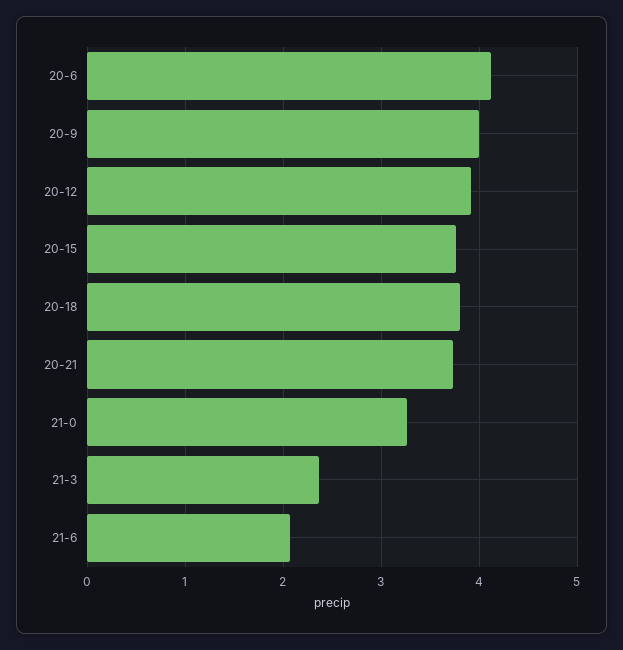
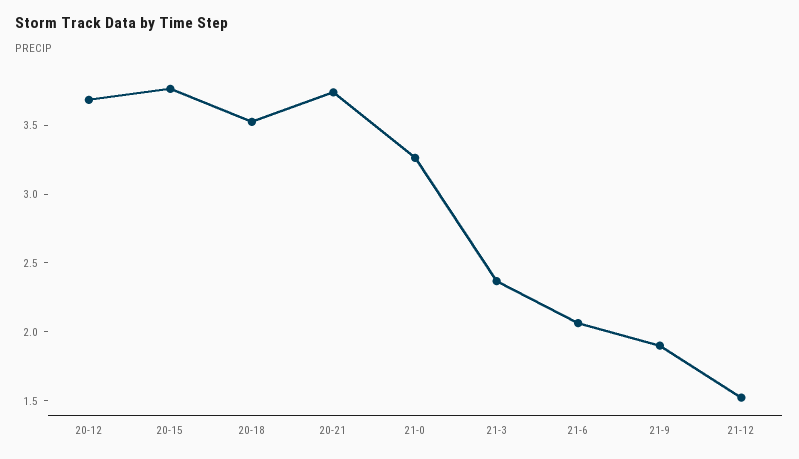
20-6: 4.1 -> none
20-9: 4 -> none
20-12: 3.9 -> 3.7
20-18: 3.8 -> 3.5
21-9: none -> 1.9
21-12: none -> 1.5

